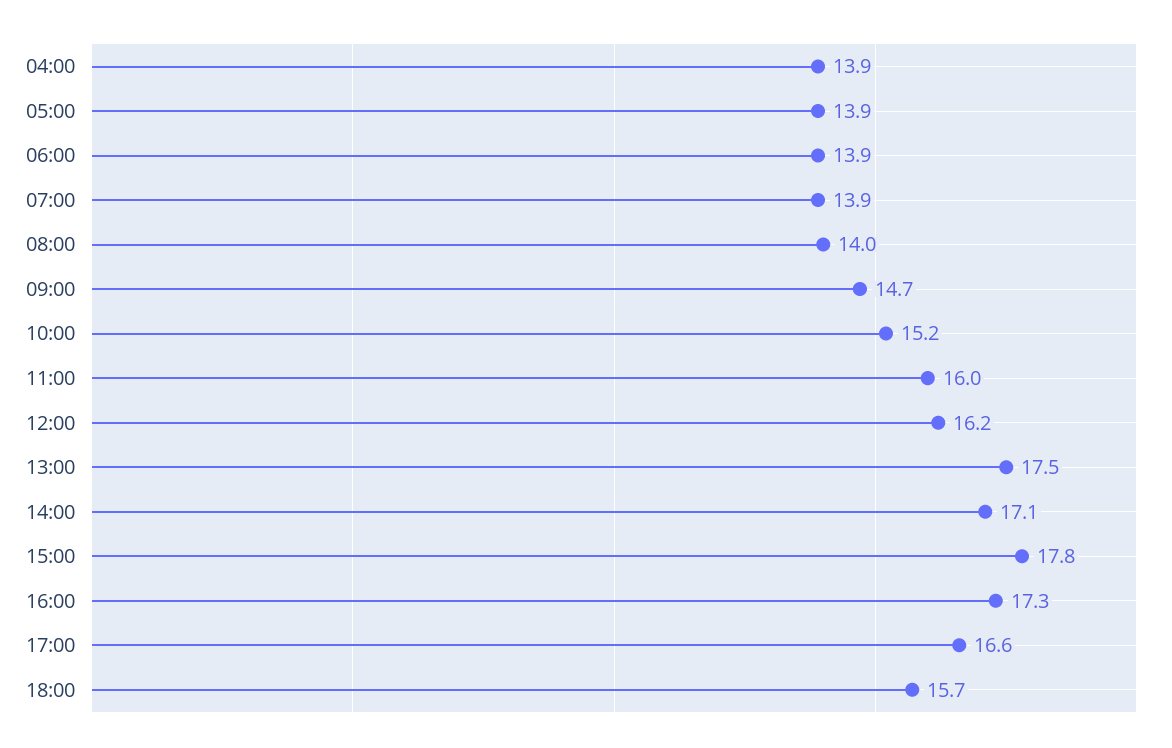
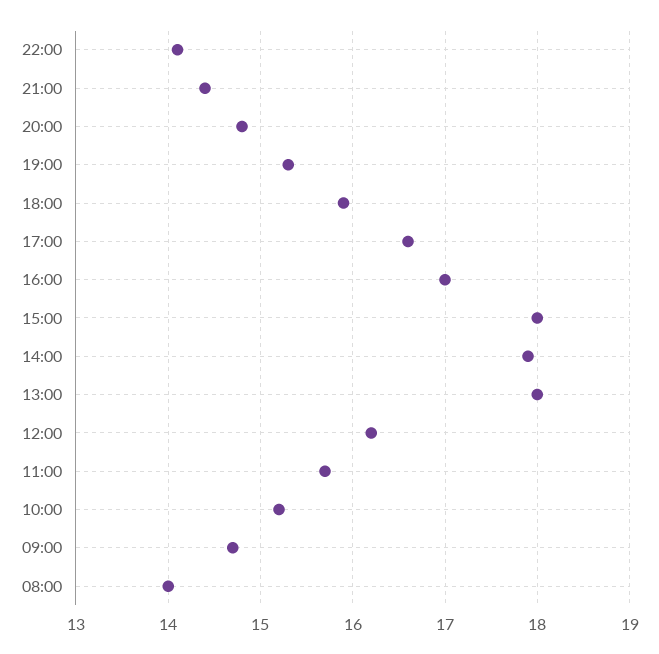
04:00: 13.9 -> none
05:00: 13.9 -> none
06:00: 13.9 -> none
07:00: 13.9 -> none
11:00: 16 -> 15.7
13:00: 17.5 -> 18
14:00: 17.1 -> 17.9
15:00: 17.8 -> 18
16:00: 17.3 -> 17
18:00: 15.7 -> 15.9
22:00: none -> 14.1
21:00: none -> 14.4
20:00: none -> 14.8
19:00: none -> 15.3

